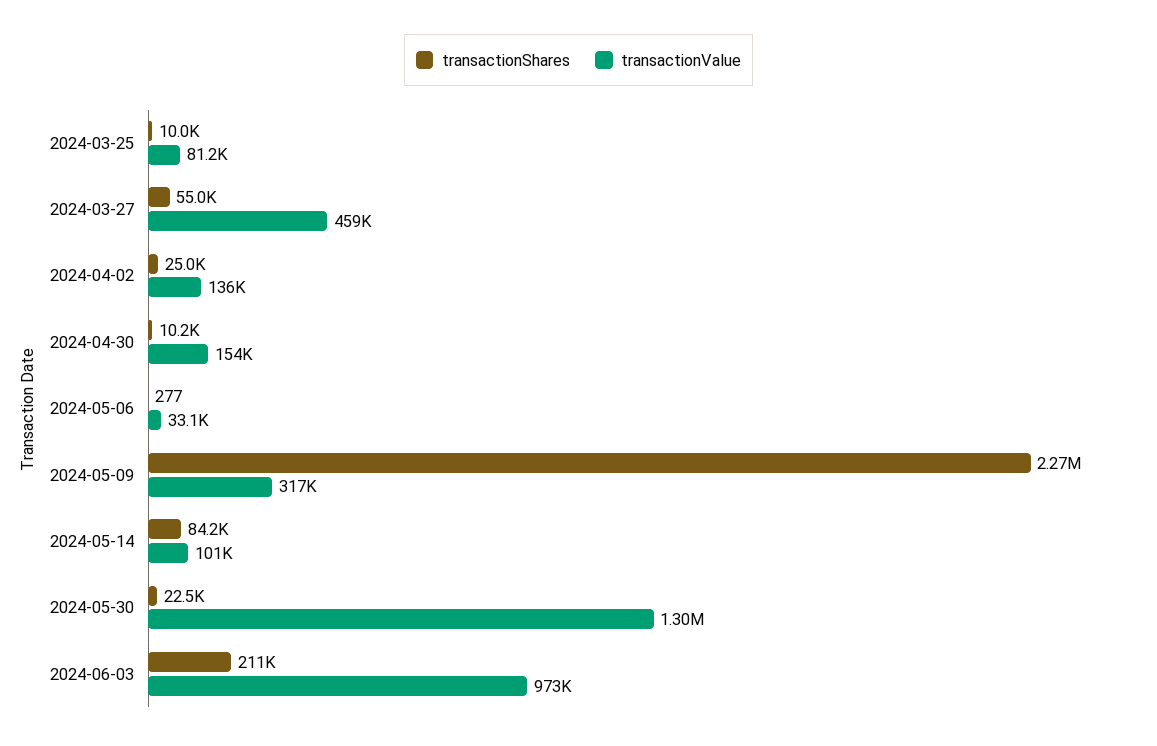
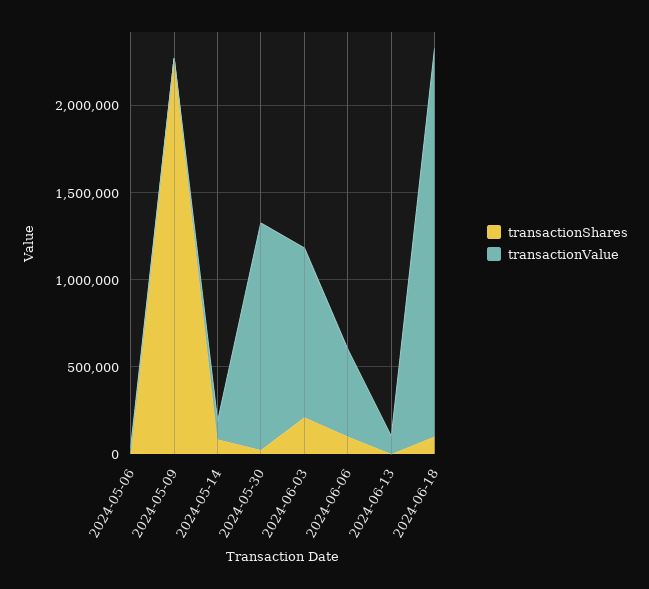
transactionShares, 2024-03-25: 10000 -> none
transactionValue, 2024-03-25: 81200 -> none
transactionShares, 2024-03-27: 55000 -> none
transactionValue, 2024-03-27: 459000 -> none
transactionShares, 2024-04-02: 25000 -> none
transactionValue, 2024-04-02: 136000 -> none
transactionShares, 2024-04-30: 10200 -> none
transactionValue, 2024-04-30: 154000 -> none
transactionValue, 2024-05-09: 317000 -> 0
transactionShares, 2024-06-06: none -> 100000
transactionValue, 2024-06-06: none -> 500000
transactionShares, 2024-06-13: none -> 0
transactionValue, 2024-06-13: none -> 100000
transactionShares, 2024-06-18: none -> 100000
transactionValue, 2024-06-18: none -> 2200000

